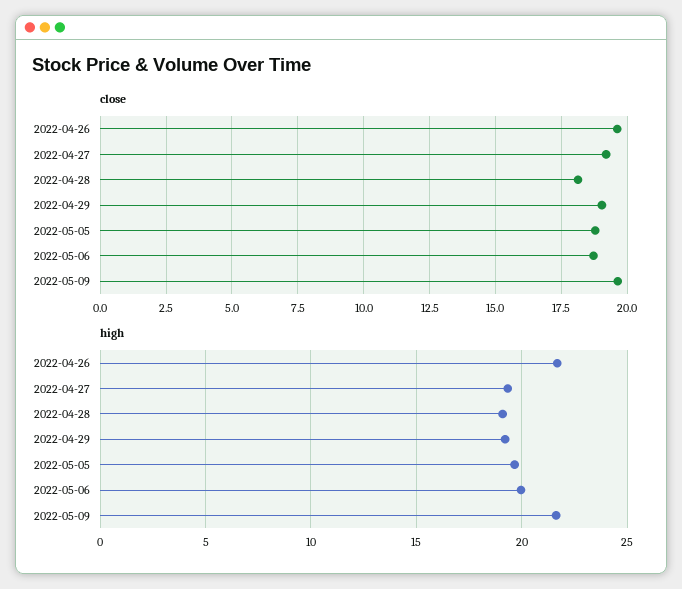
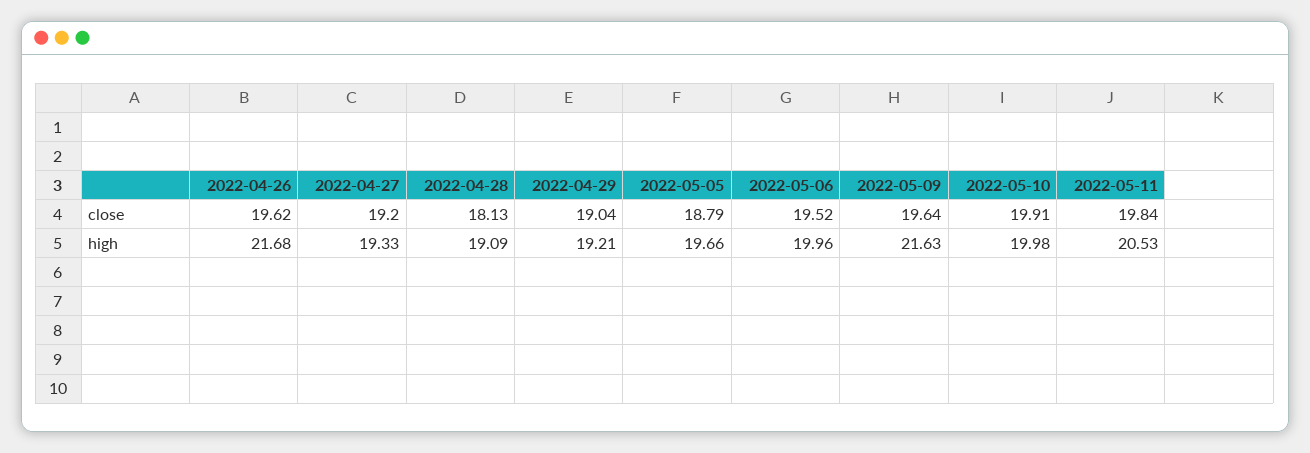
close, 2022-05-06: 18.75 -> 19.52
close, 2022-05-10: none -> 19.91
close, 2022-05-11: none -> 19.84
high, 2022-05-10: none -> 19.98
high, 2022-05-11: none -> 20.53

